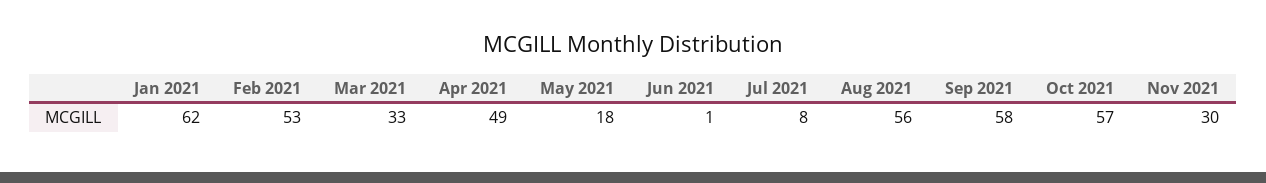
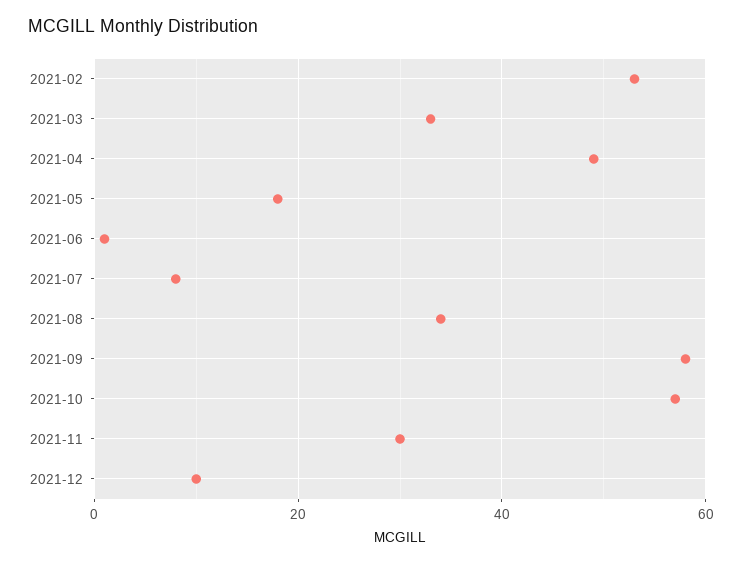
Jan 2021: 62 -> none
Aug 2021: 56 -> 35
2021-12: none -> 10

